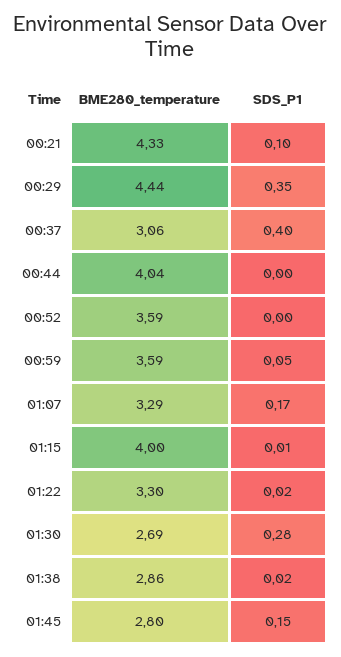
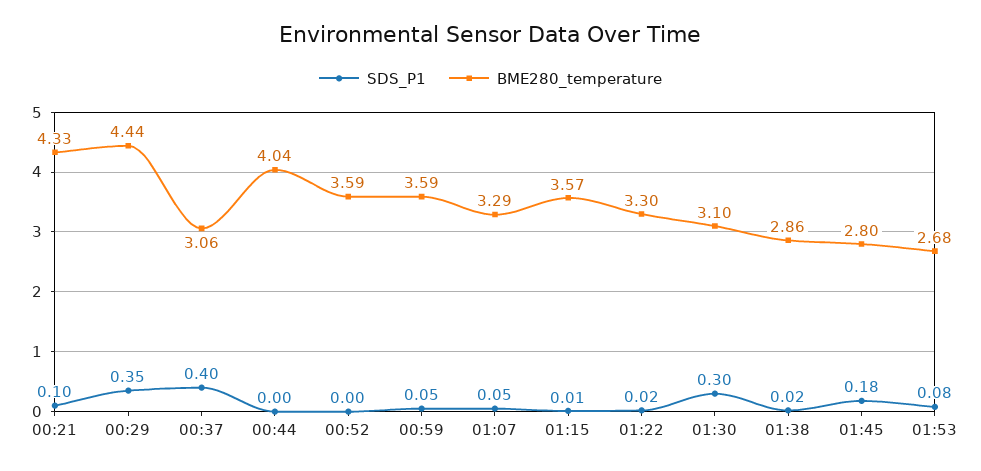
SDS_P1, 01:07: 0.17 -> 0.05
BME280_temperature, 01:15: 4 -> 3.57
BME280_temperature, 01:30: 2.69 -> 3.1
SDS_P1, 01:30: 0.28 -> 0.3
SDS_P1, 01:45: 0.15 -> 0.18
SDS_P1, 01:53: none -> 0.08
BME280_temperature, 01:53: none -> 2.68

